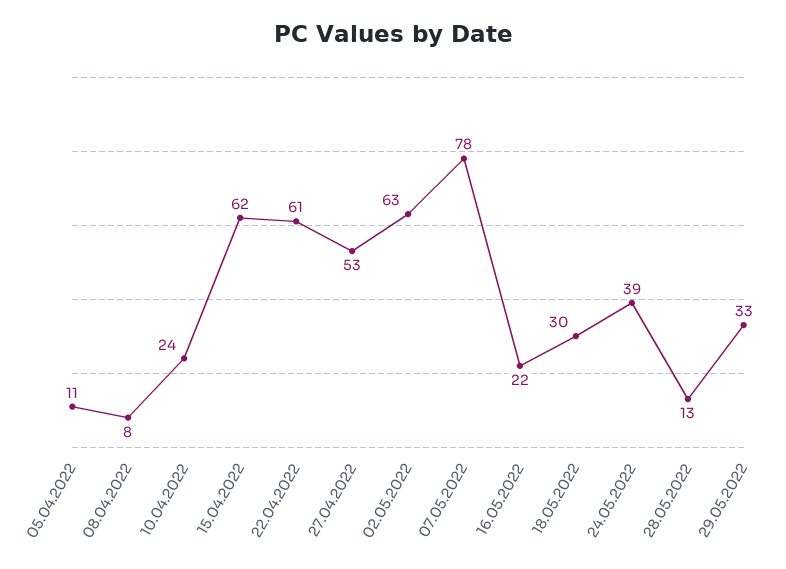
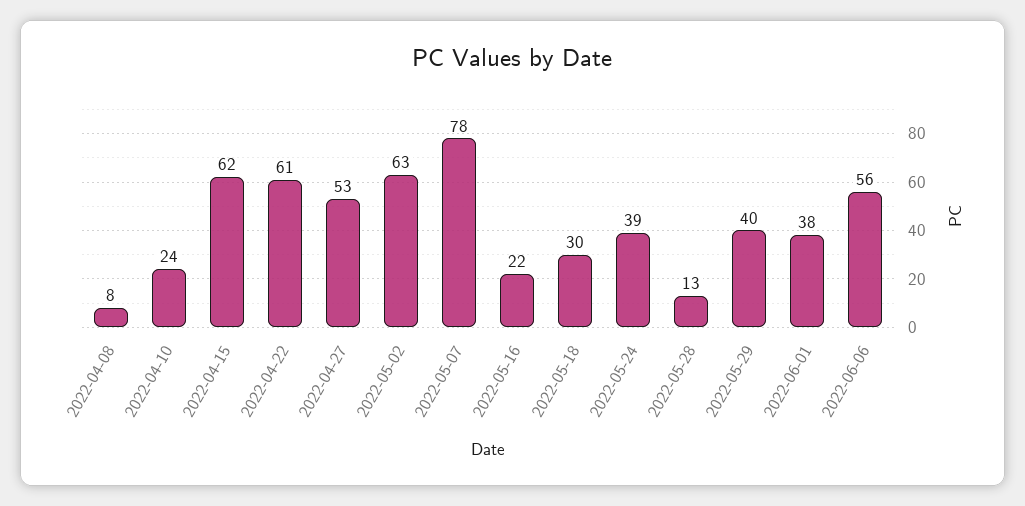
05.04.2022: 11 -> none
29.05.2022: 33 -> 40
2022-06-01: none -> 38
2022-06-06: none -> 56

